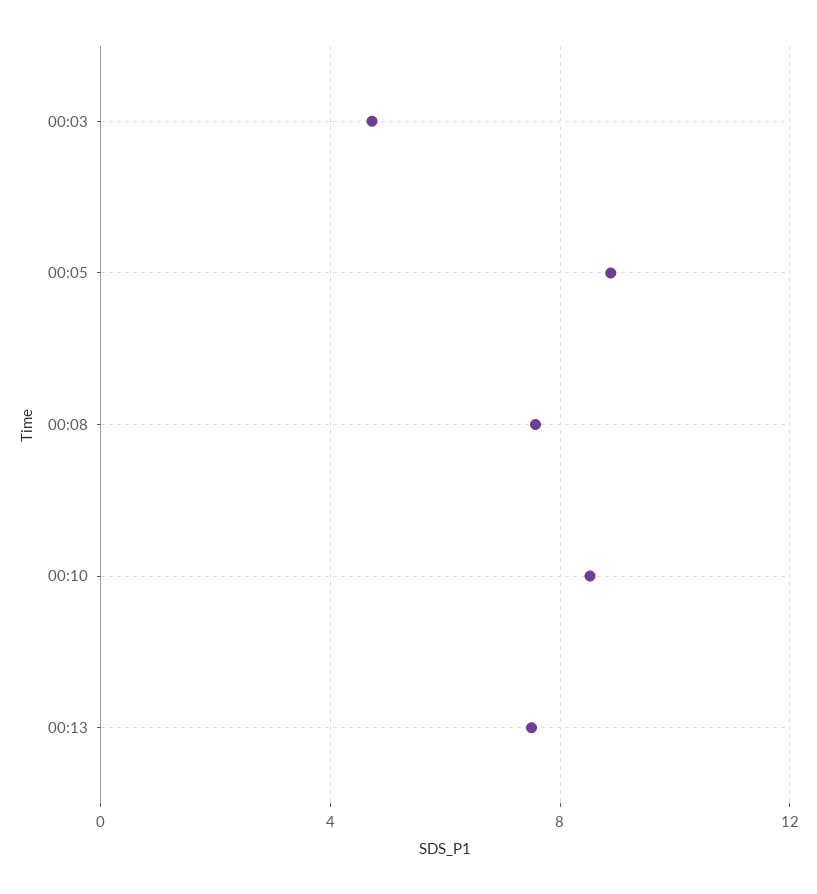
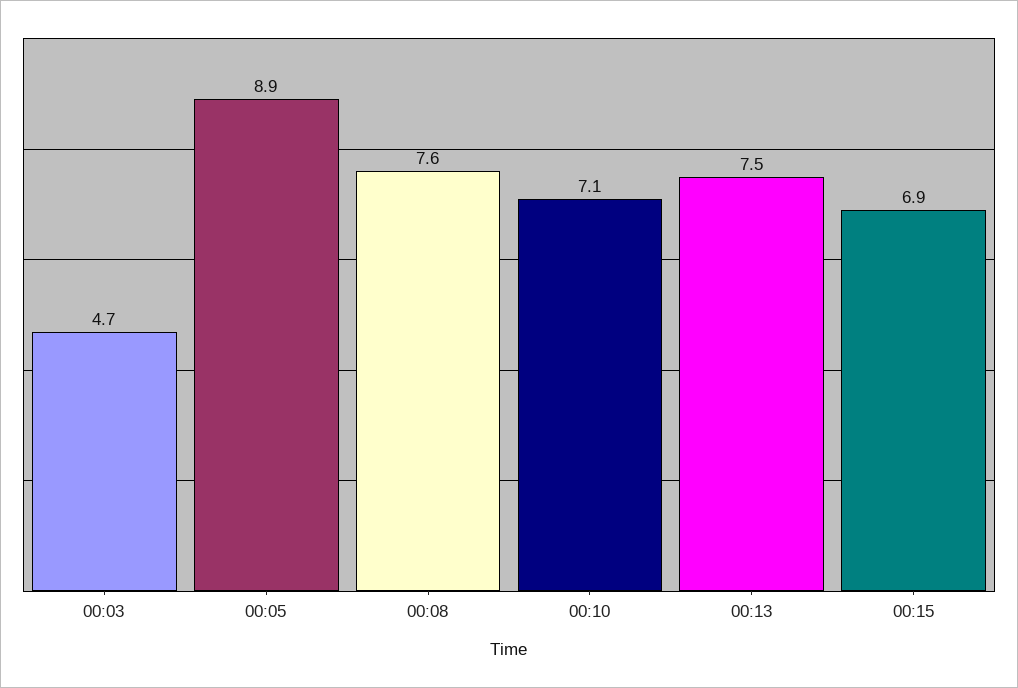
00:10: 8.5 -> 7.1
00:15: none -> 6.9

